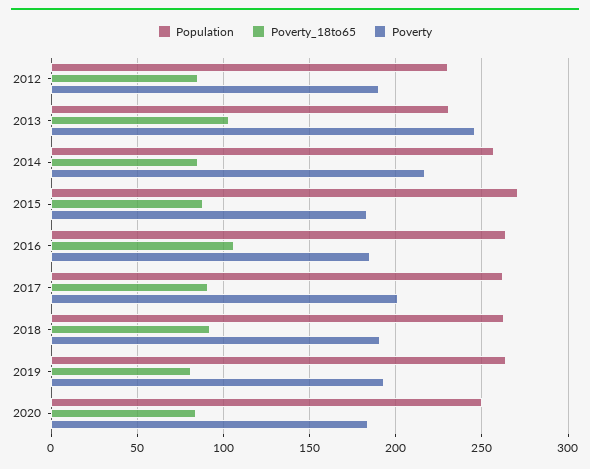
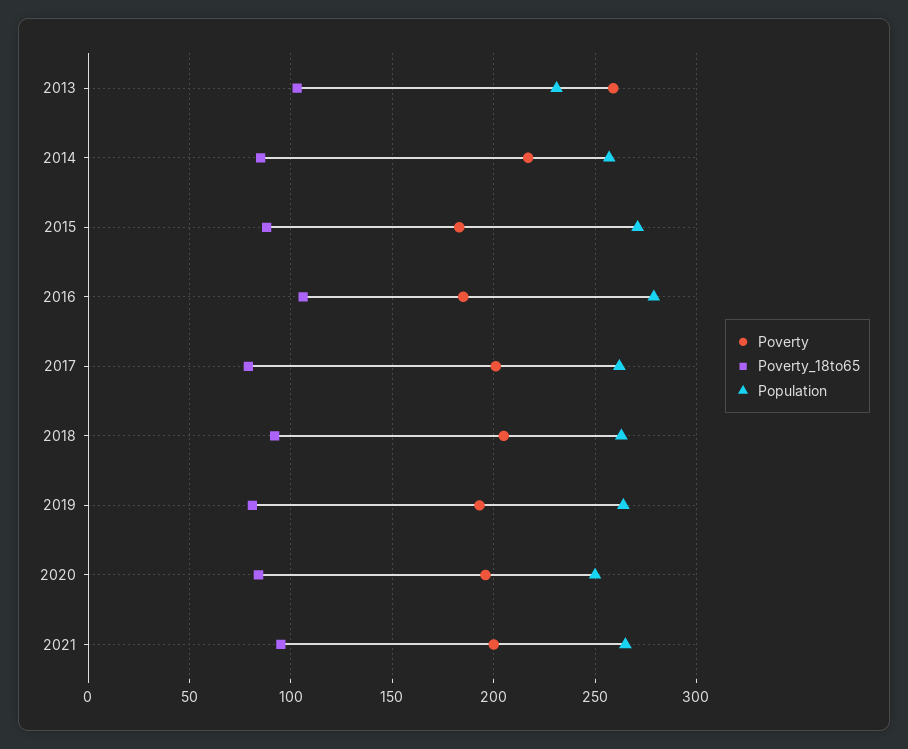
Population, 2012: 230 -> none
Poverty_18to65, 2012: 85 -> none
Poverty, 2012: 190 -> none
Poverty, 2013: 245 -> 260
Population, 2016: 265 -> 280
Poverty_18to65, 2017: 90 -> 80
Poverty, 2018: 190 -> 205
Poverty, 2020: 185 -> 195
Poverty, 2021: none -> 200
Poverty_18to65, 2021: none -> 95
Population, 2021: none -> 265

